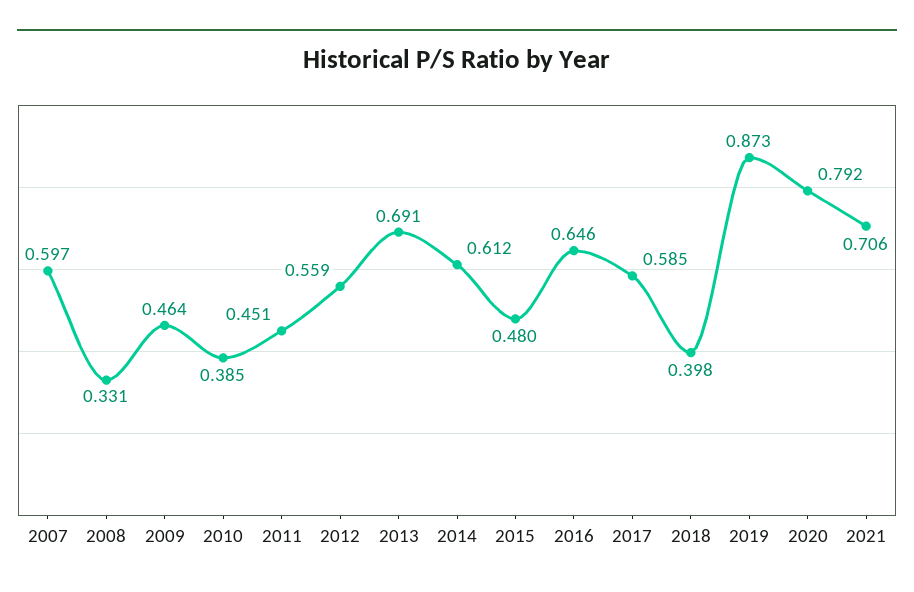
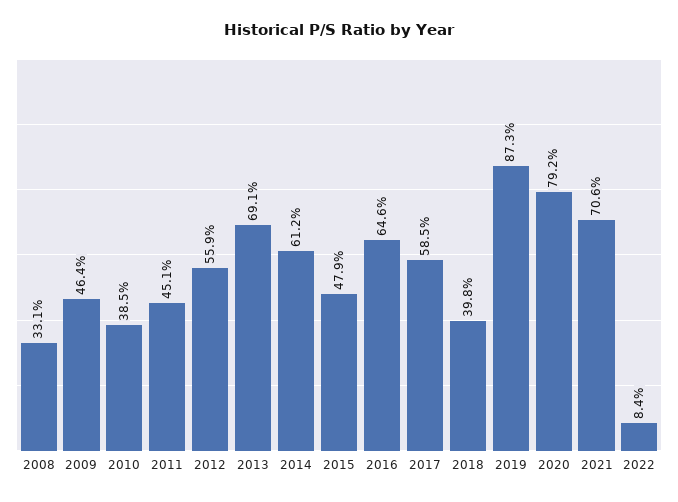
2007: 0.597 -> none
2015: 0.48 -> 0.479
2022: none -> 0.084

